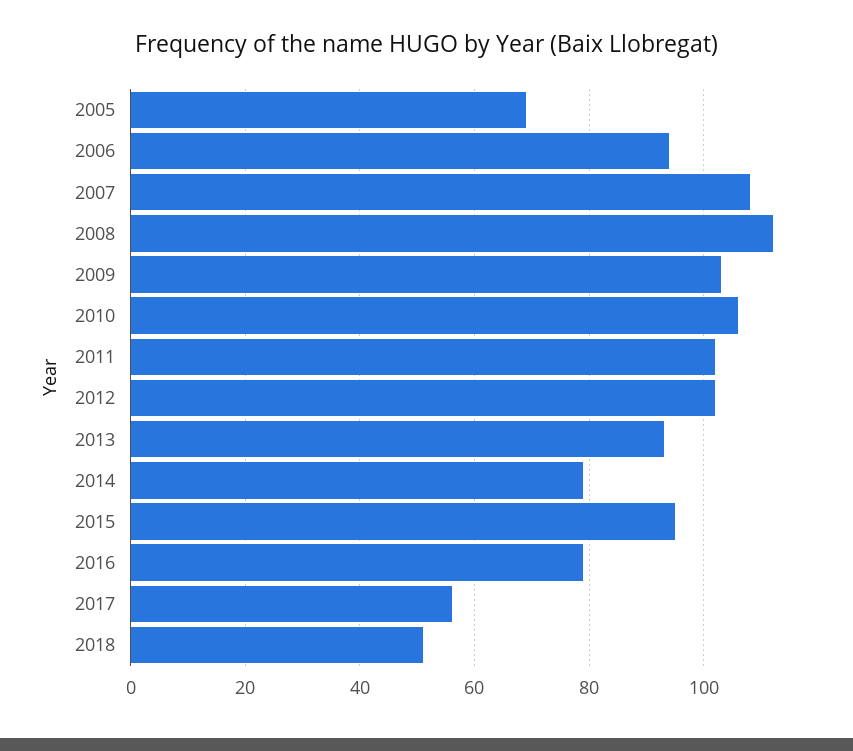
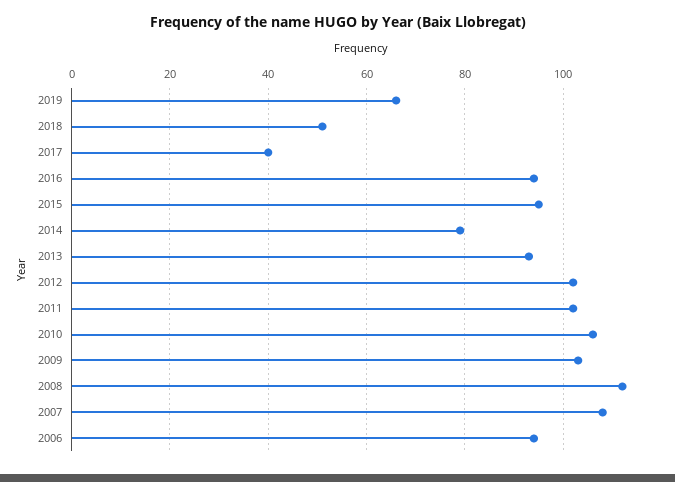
2005: 70 -> none
2016: 80 -> 95
2017: 55 -> 40
2019: none -> 65

